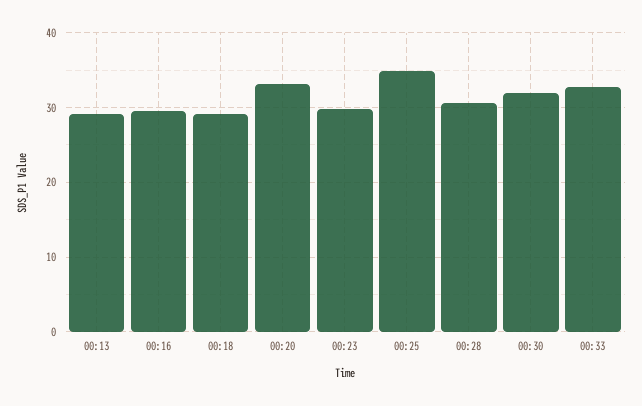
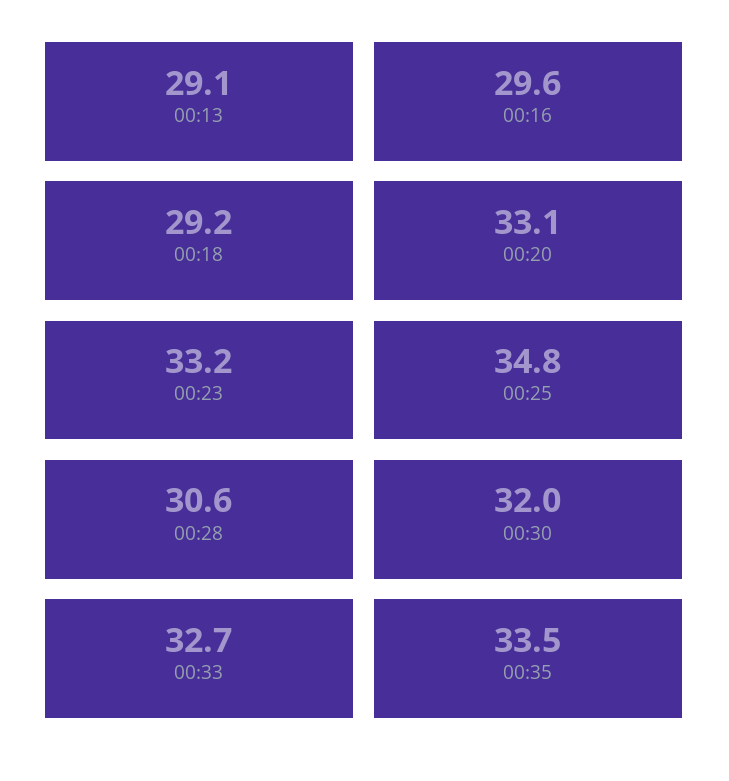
00:23: 30 -> 33.2
00:35: none -> 33.5

